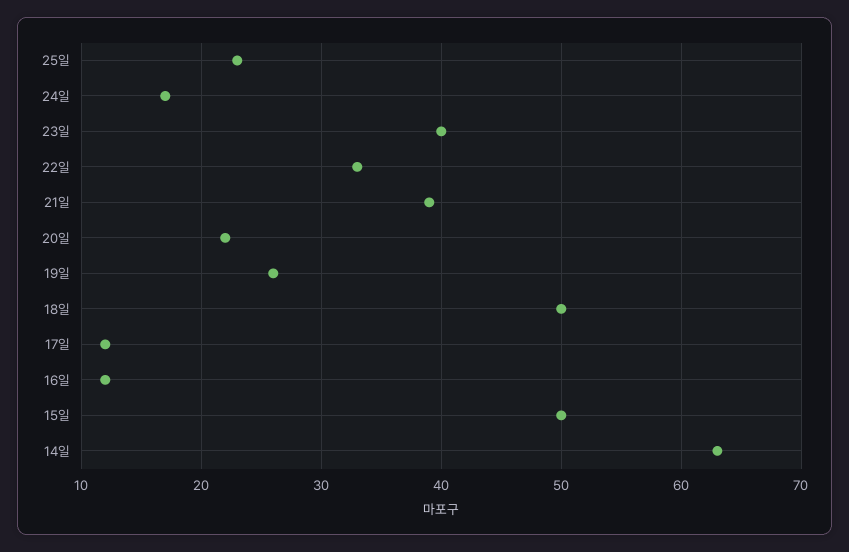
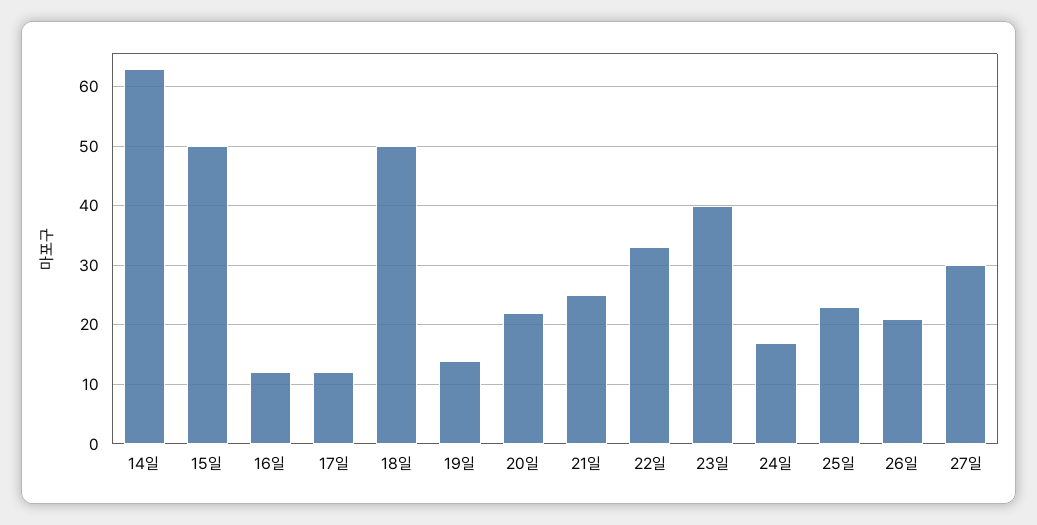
21일: 39 -> 25
19일: 26 -> 15
26일: none -> 20
27일: none -> 30

